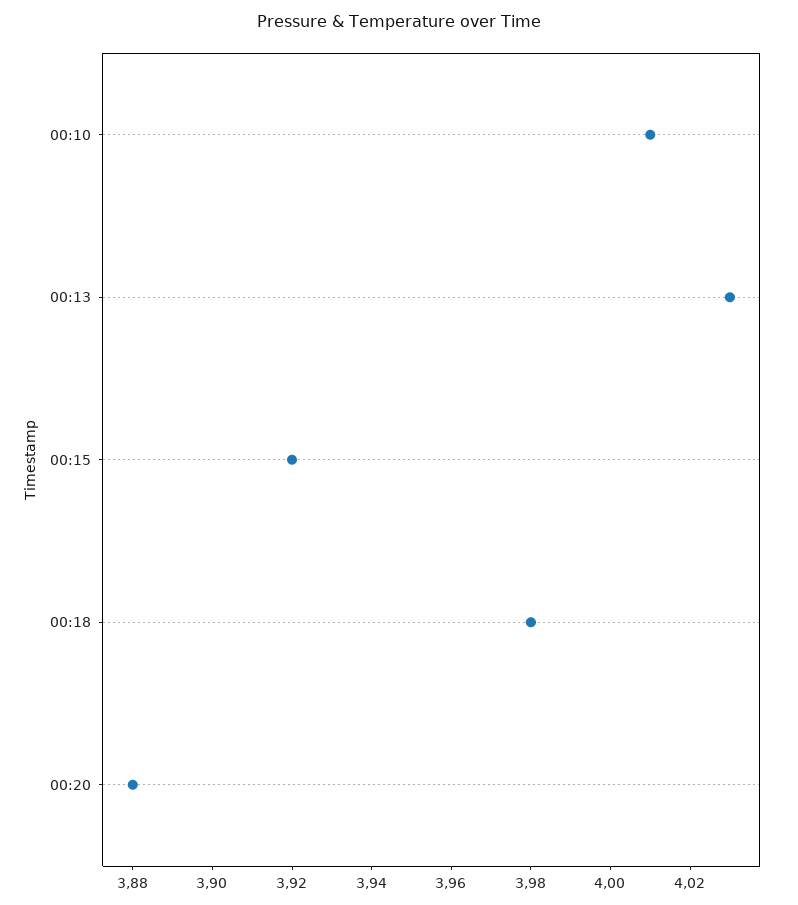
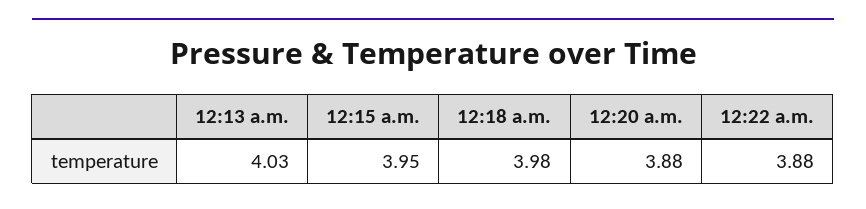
00:10: 4.01 -> none
00:15: 3.92 -> 3.95
12:22 a.m.: none -> 3.88

